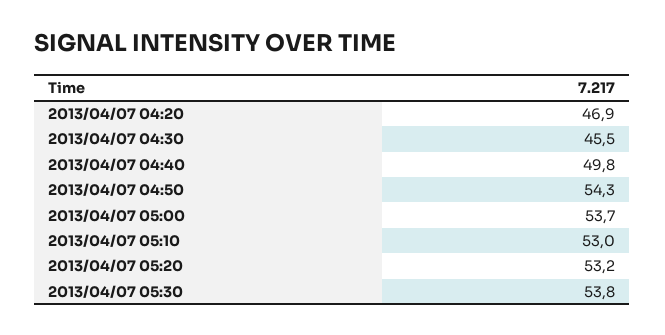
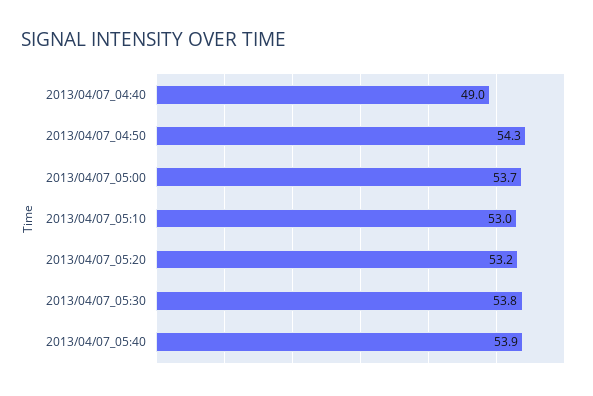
2013/04/07 04:20: 46.9 -> none
2013/04/07 04:30: 45.5 -> none
2013/04/07 04:40: 49.8 -> 49
2013/04/07_05:40: none -> 53.9

